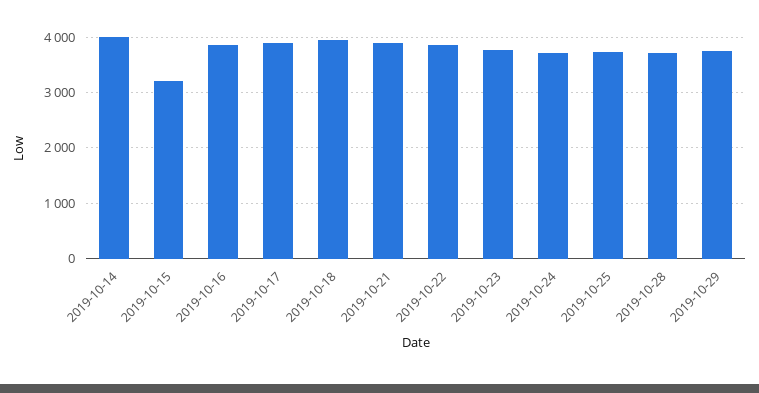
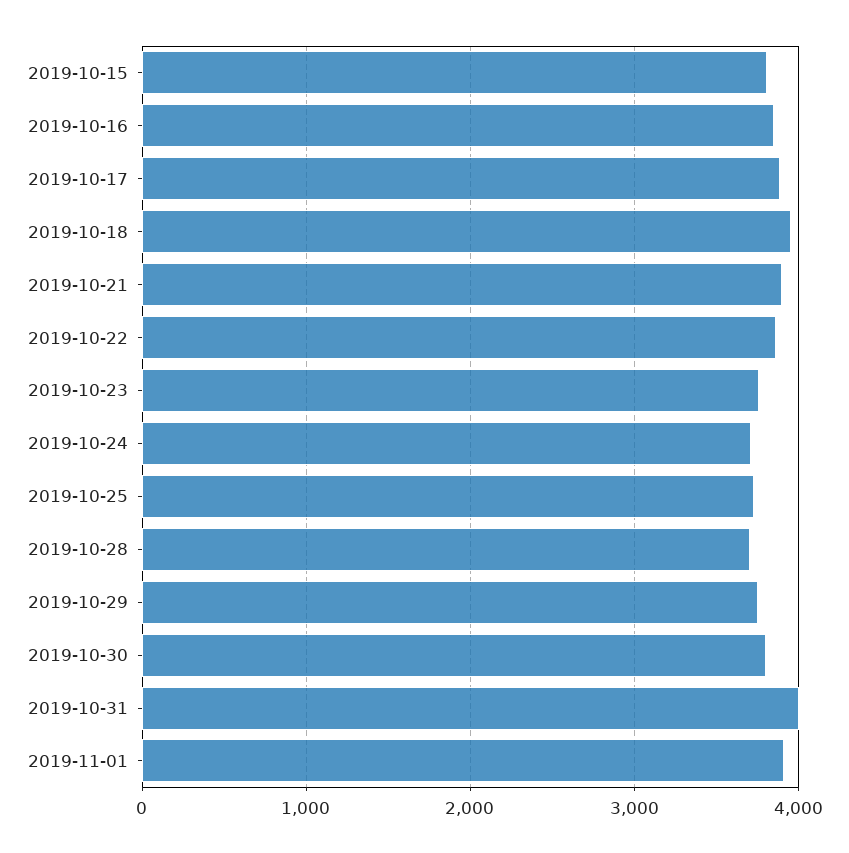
2019-10-14: 4000 -> none
2019-10-15: 3200 -> 3800
2019-10-30: none -> 3800
2019-10-31: none -> 4000
2019-11-01: none -> 3900

